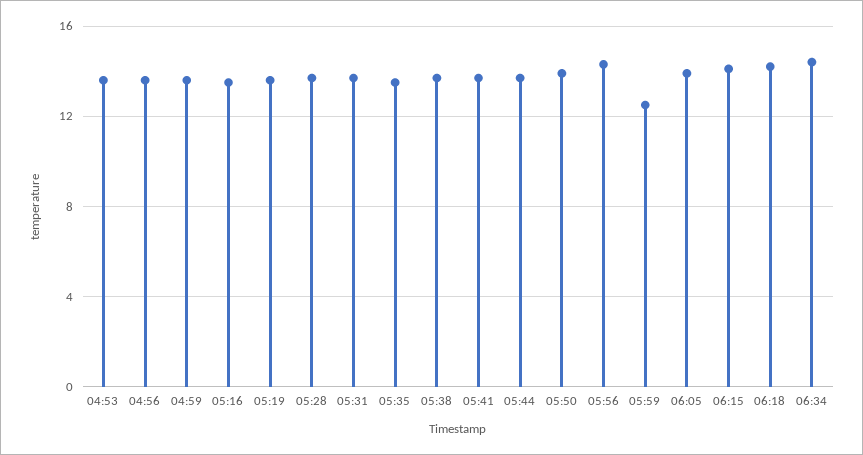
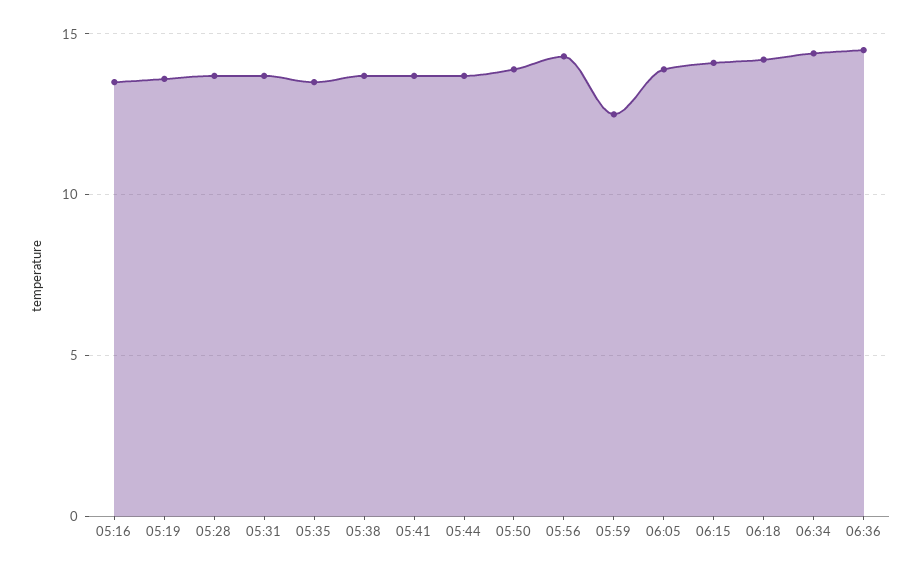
04:53: 13.5 -> none
04:56: 13.5 -> none
04:59: 13.5 -> none
06:36: none -> 14.5

